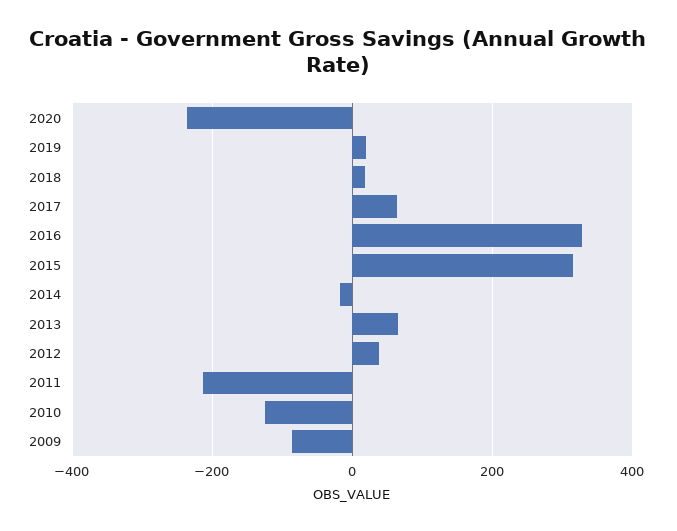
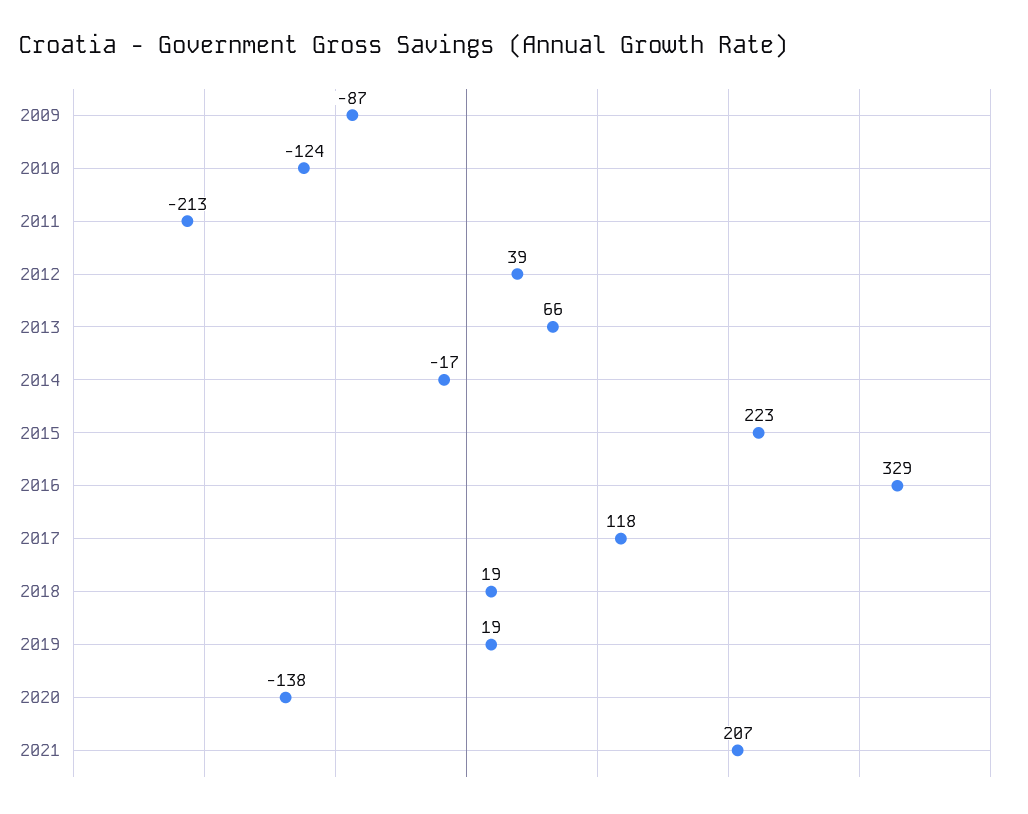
2020: -240 -> -138
2017: 60 -> 118
2015: 320 -> 223
2021: none -> 207

